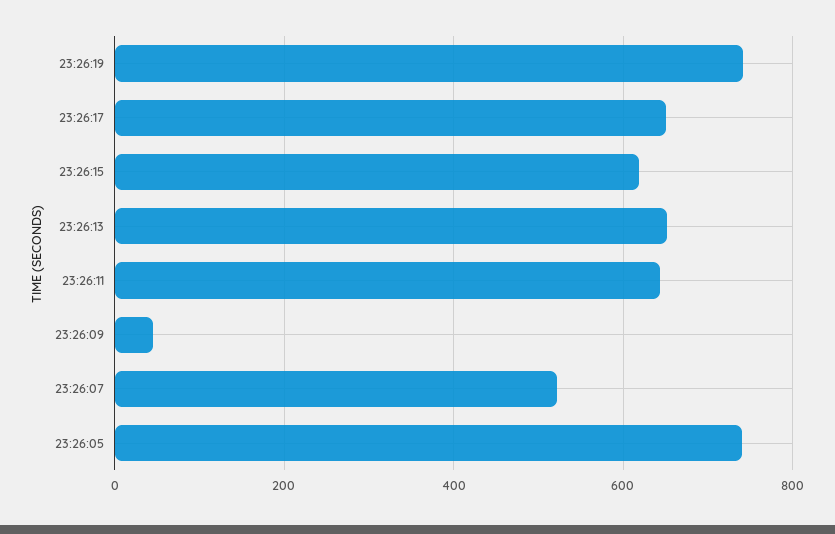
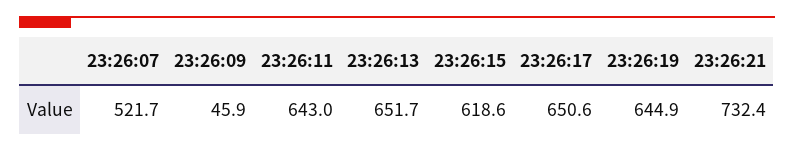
23:26:19: 740 -> 644.9
23:26:05: 740 -> none
23:26:21: none -> 732.4

